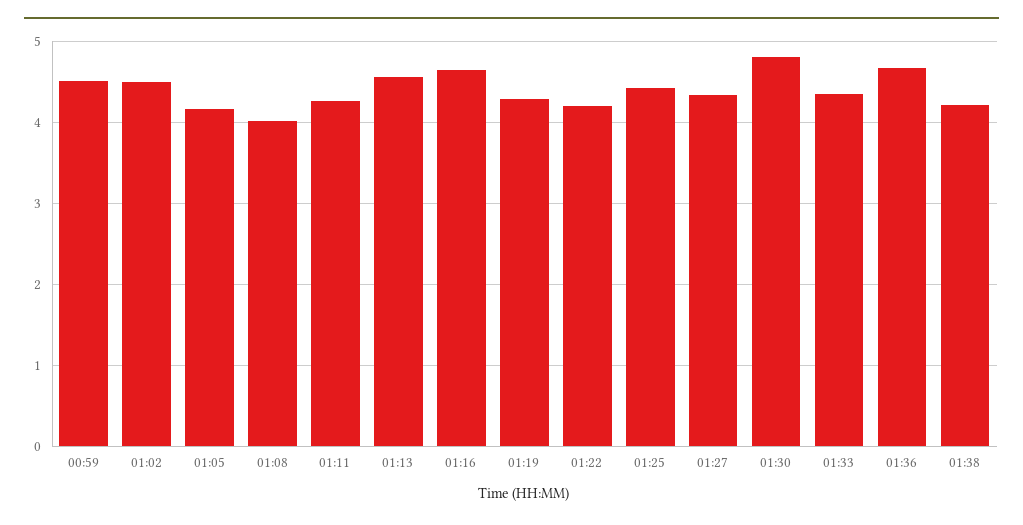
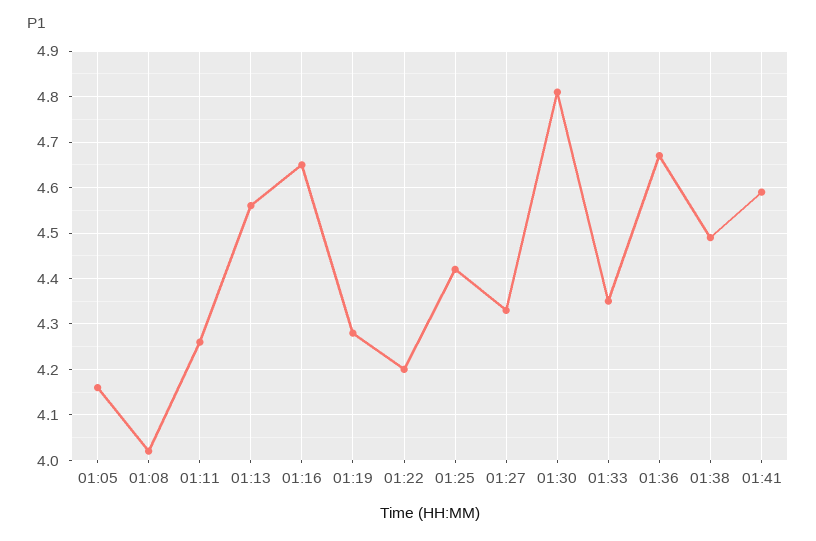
00:59: 4.5 -> none
01:02: 4.5 -> none
01:38: 4.2 -> 4.5
01:41: none -> 4.6

